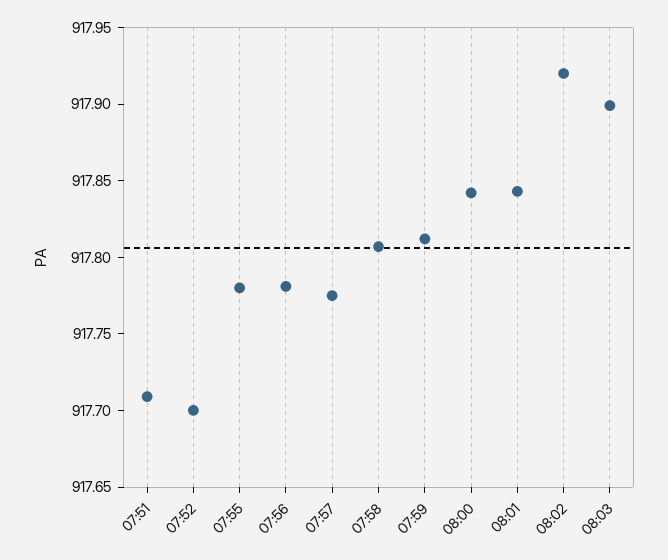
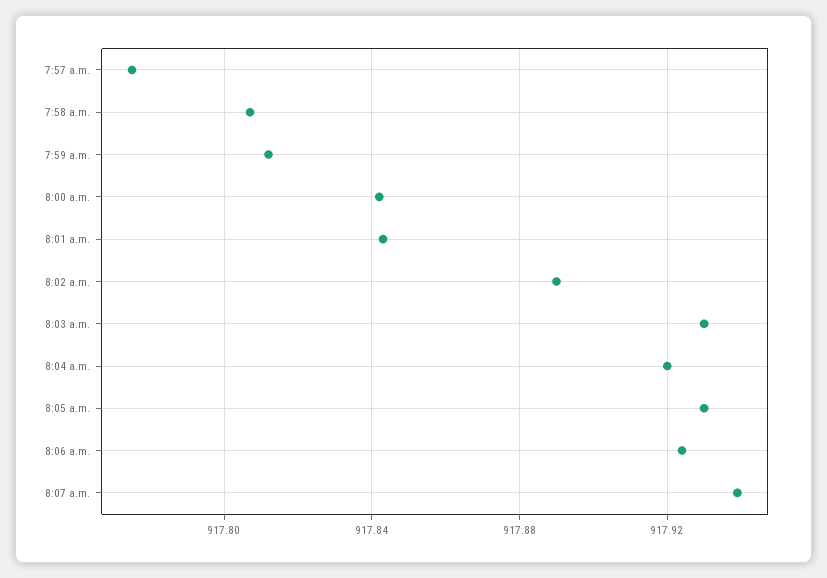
07:51: 917.71 -> none
07:52: 917.7 -> none
07:55: 917.78 -> none
07:56: 917.78 -> none
08:02: 917.92 -> 917.89
08:03: 917.9 -> 917.93
8:04 a.m.: none -> 917.92
8:05 a.m.: none -> 917.93
8:06 a.m.: none -> 917.925
8:07 a.m.: none -> 917.94

